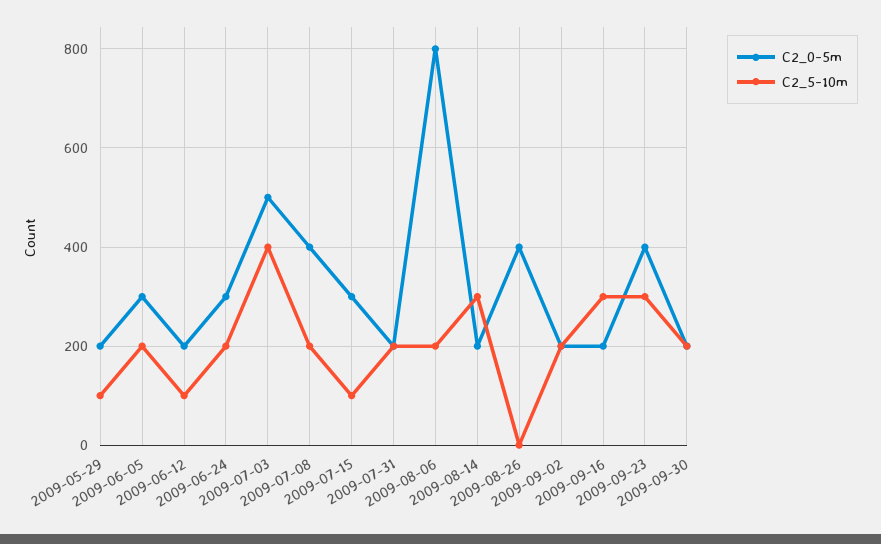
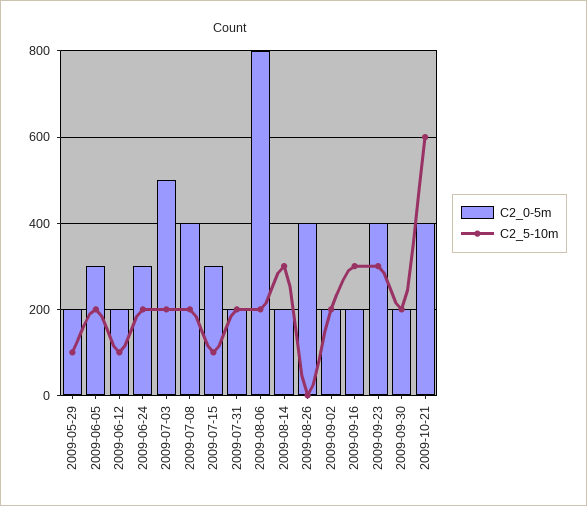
C2_5-10m, 2009-07-03: 400 -> 200
C2_0-5m, 2009-10-21: none -> 400
C2_5-10m, 2009-10-21: none -> 600

